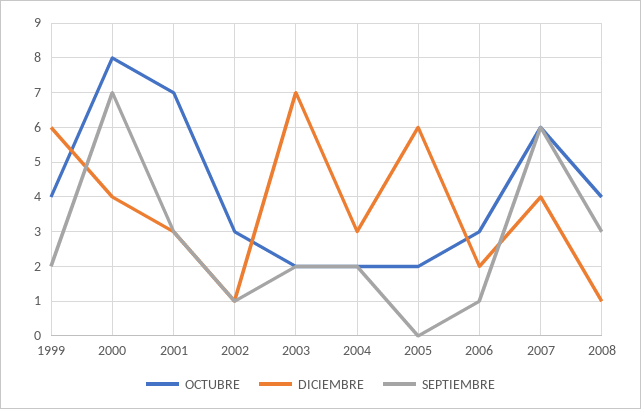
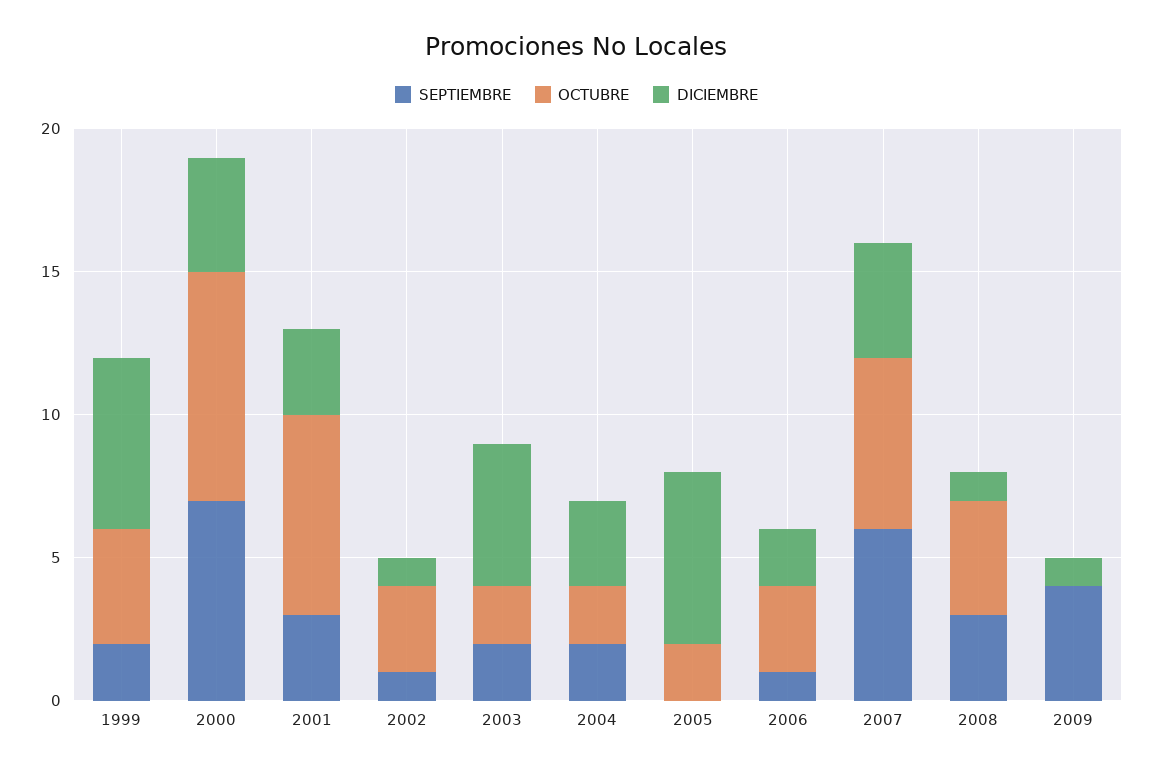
DICIEMBRE, 2003: 7 -> 5
SEPTIEMBRE, 2009: none -> 4
OCTUBRE, 2009: none -> 0
DICIEMBRE, 2009: none -> 1

